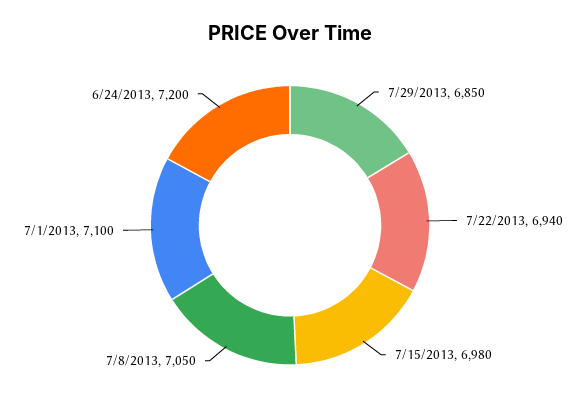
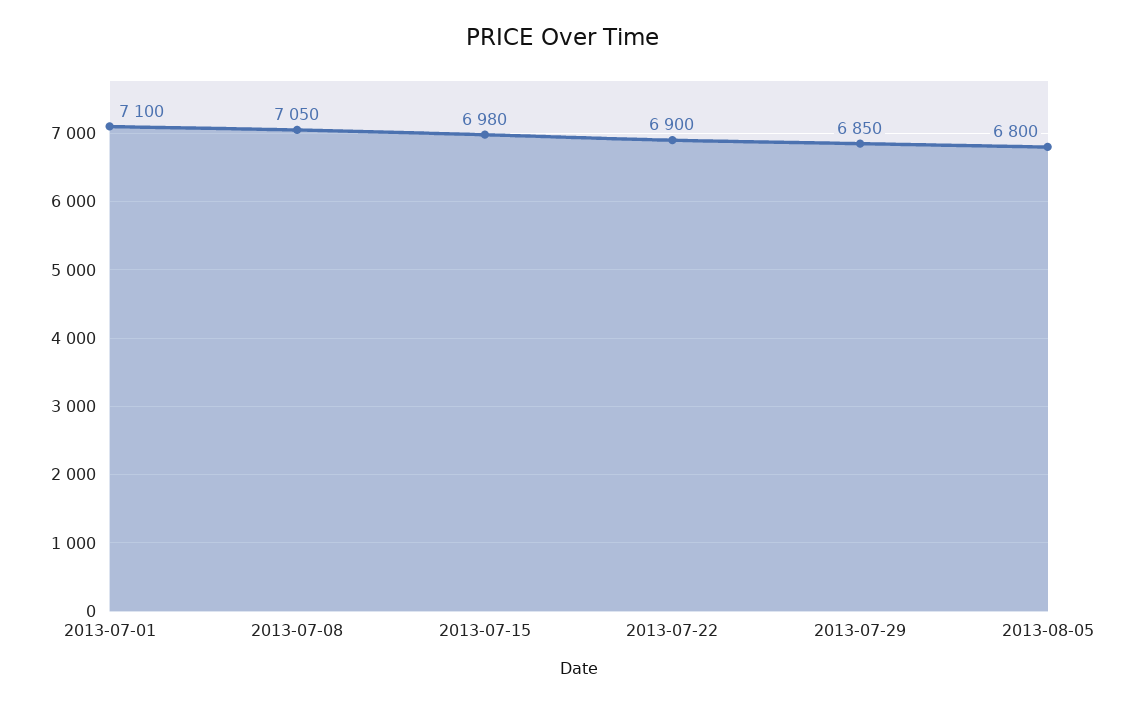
7/22/2013: 6940 -> 6900
6/24/2013: 7200 -> none
2013-08-05: none -> 6800

